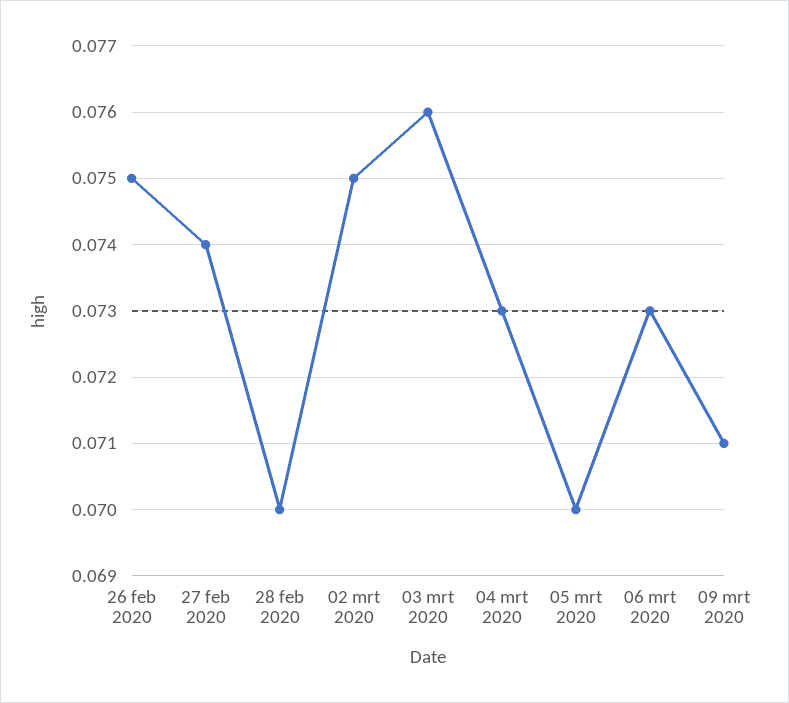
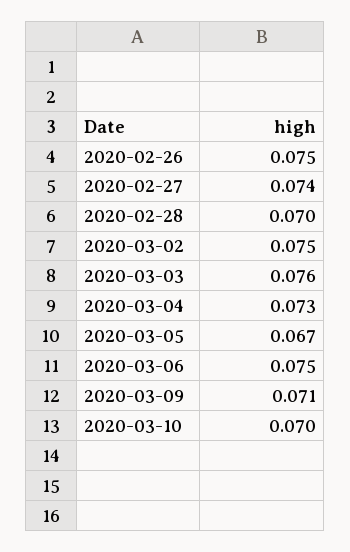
05 mrt 2020: 0.07 -> 0.067
06 mrt 2020: 0.073 -> 0.075
2020-03-10: none -> 0.07

